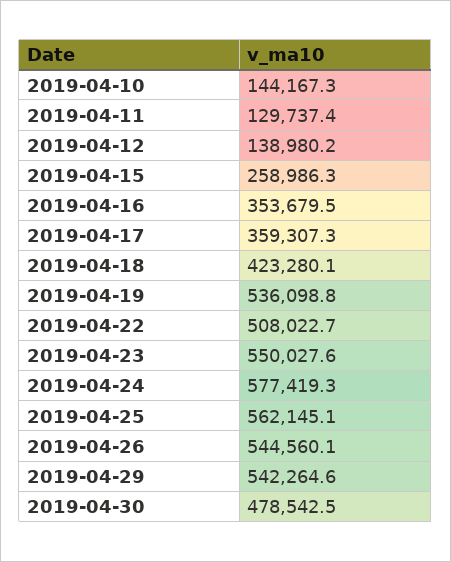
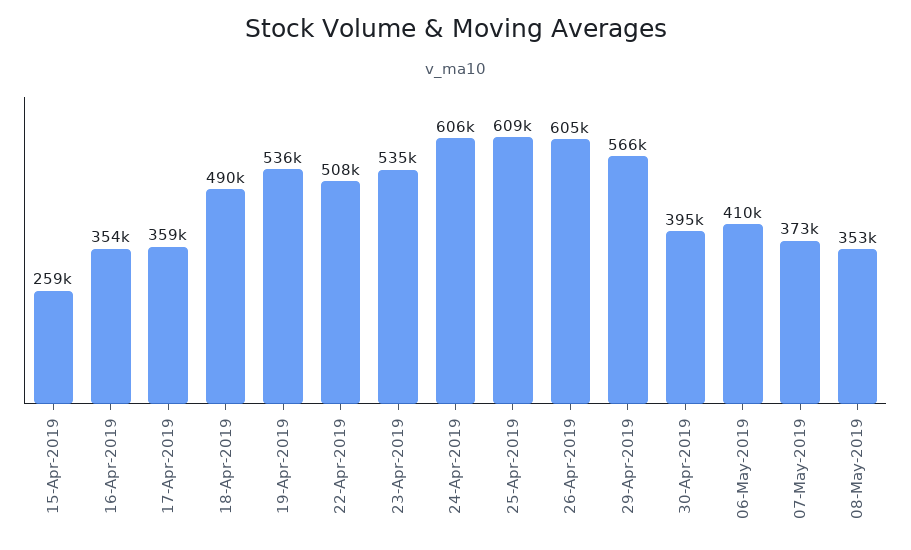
2019-04-10: 144167.3 -> none
2019-04-11: 129737.4 -> none
2019-04-12: 138980.2 -> none
2019-04-18: 423280.1 -> 490000
2019-04-23: 550027.6 -> 535000
2019-04-24: 577419.3 -> 606000
2019-04-25: 562145.1 -> 609000
2019-04-26: 544560.1 -> 605000
2019-04-29: 542264.6 -> 566000
2019-04-30: 478542.5 -> 395000
06-May-2019: none -> 410000
07-May-2019: none -> 373000
08-May-2019: none -> 353000

